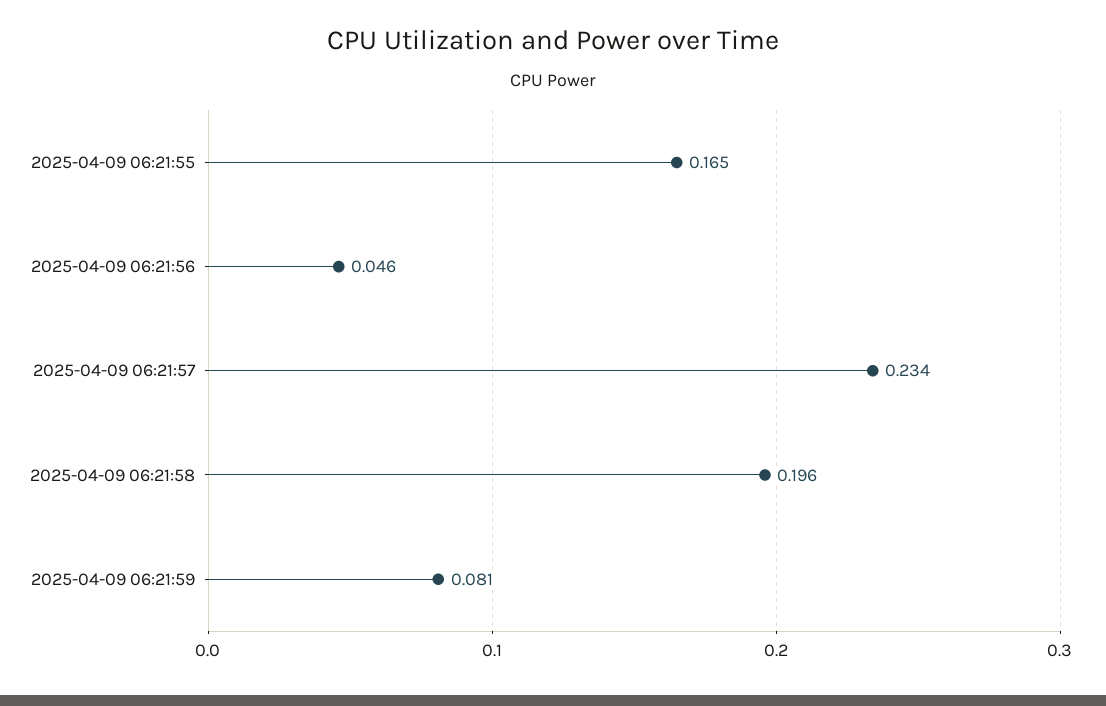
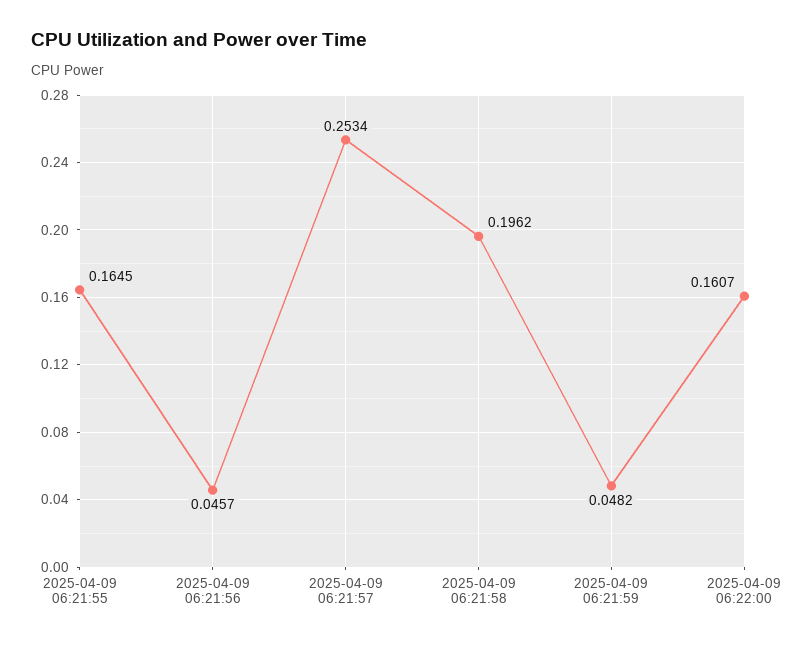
2025-04-09 06:21:57: 0.234 -> 0.2534
2025-04-09 06:21:59: 0.081 -> 0.0482
2025-04-09 06:22:00: none -> 0.1607

